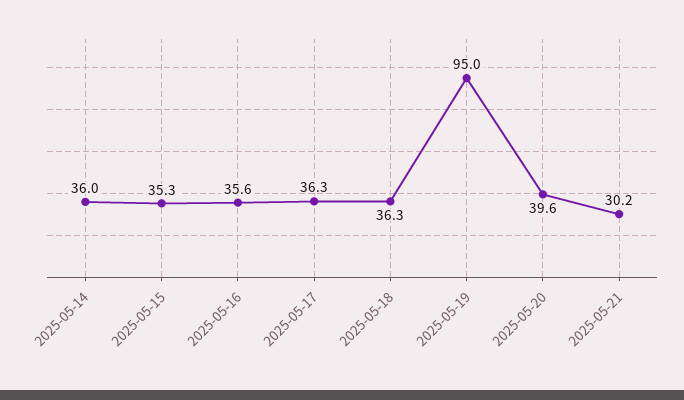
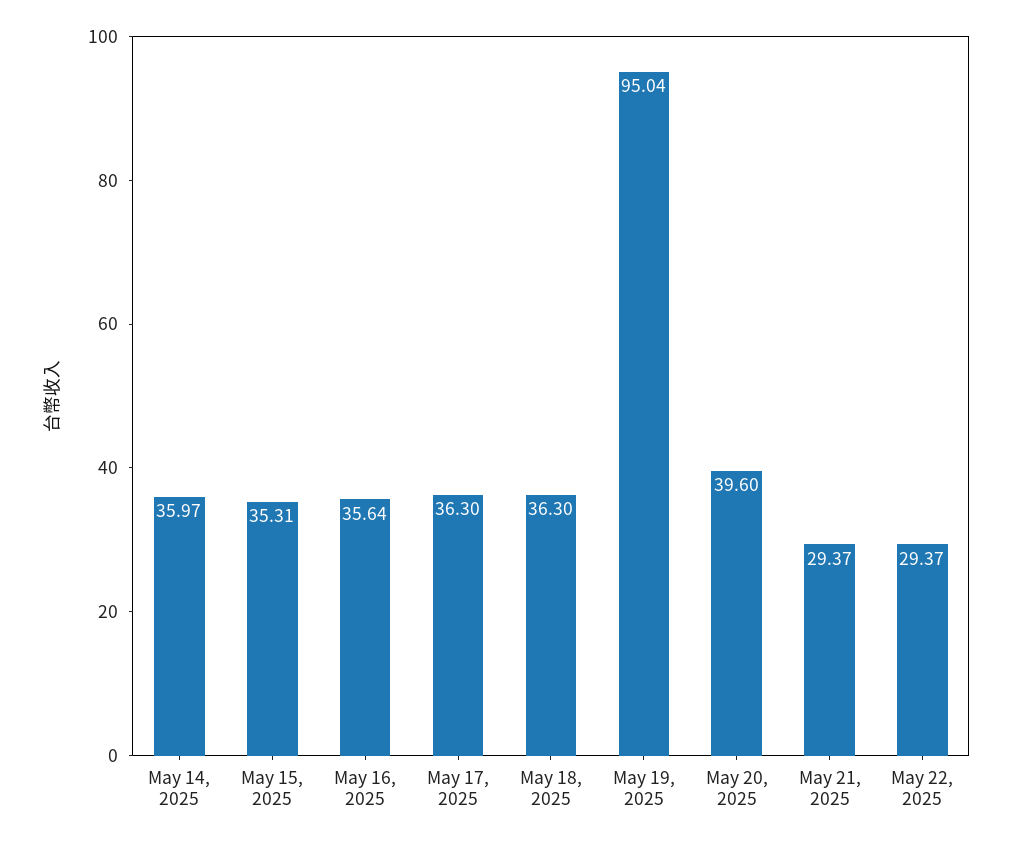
2025-05-21: 30.2 -> 29.37
May 22, 2025: none -> 29.37

